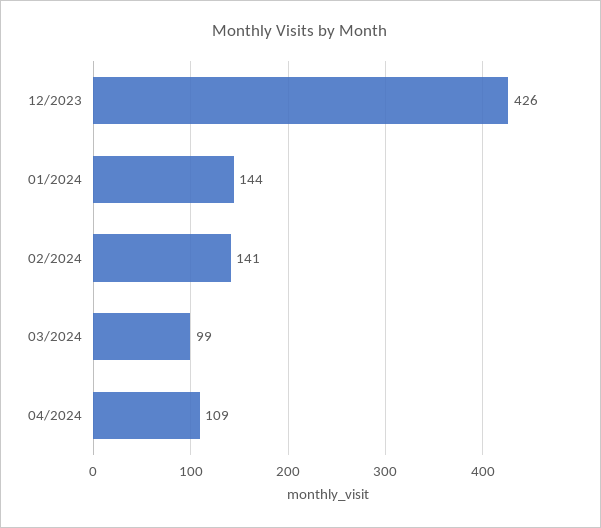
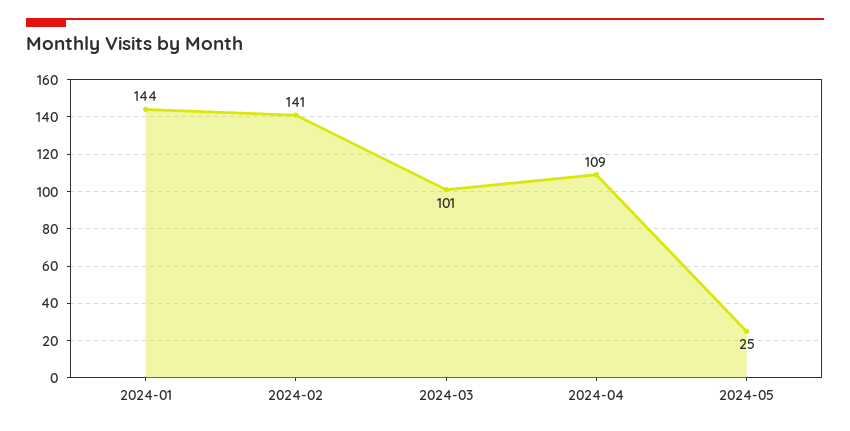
12/2023: 426 -> none
03/2024: 99 -> 101
2024-05: none -> 25

